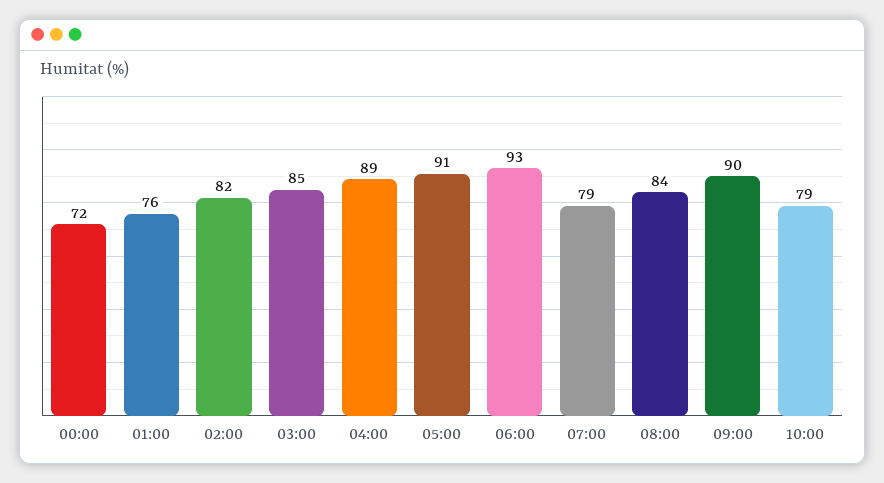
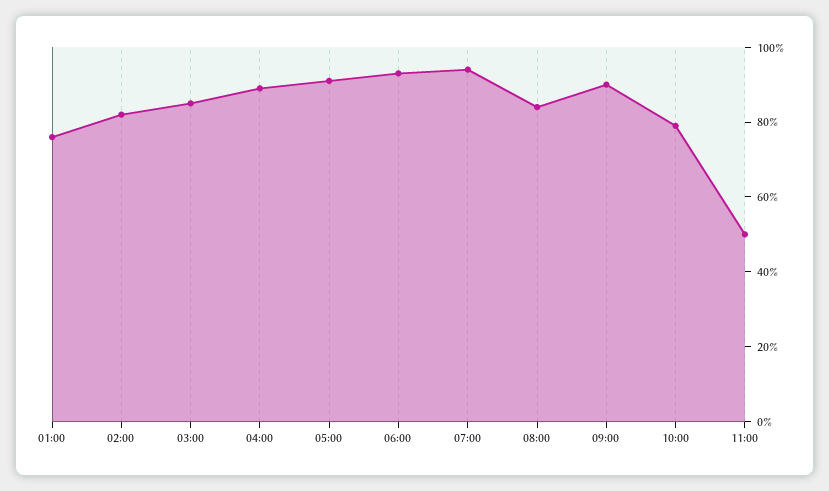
00:00: 72 -> none
07:00: 79 -> 95
11:00: none -> 50

